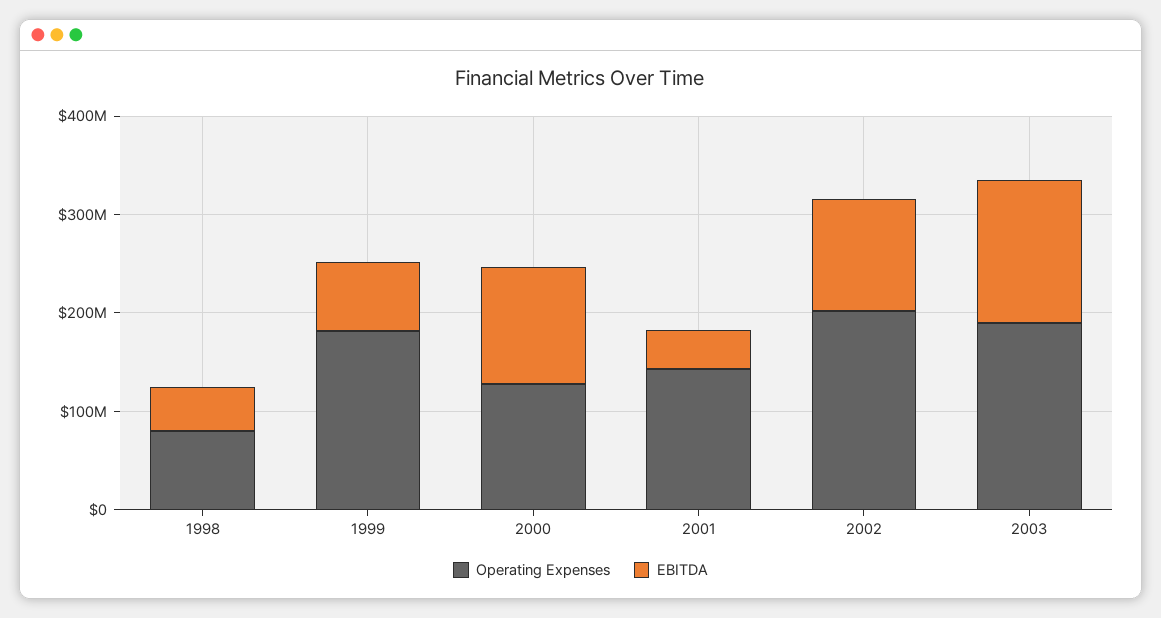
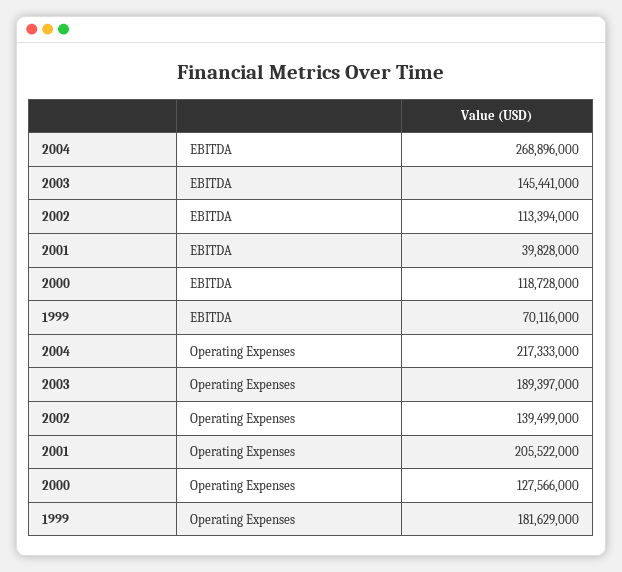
Operating Expenses, 1998: 80000000 -> none
EBITDA, 1998: 40000000 -> none
Operating Expenses, 2001: 140000000 -> 205522000
Operating Expenses, 2002: 200000000 -> 139499000
EBITDA, 2004: none -> 268896000
Operating Expenses, 2004: none -> 217333000

